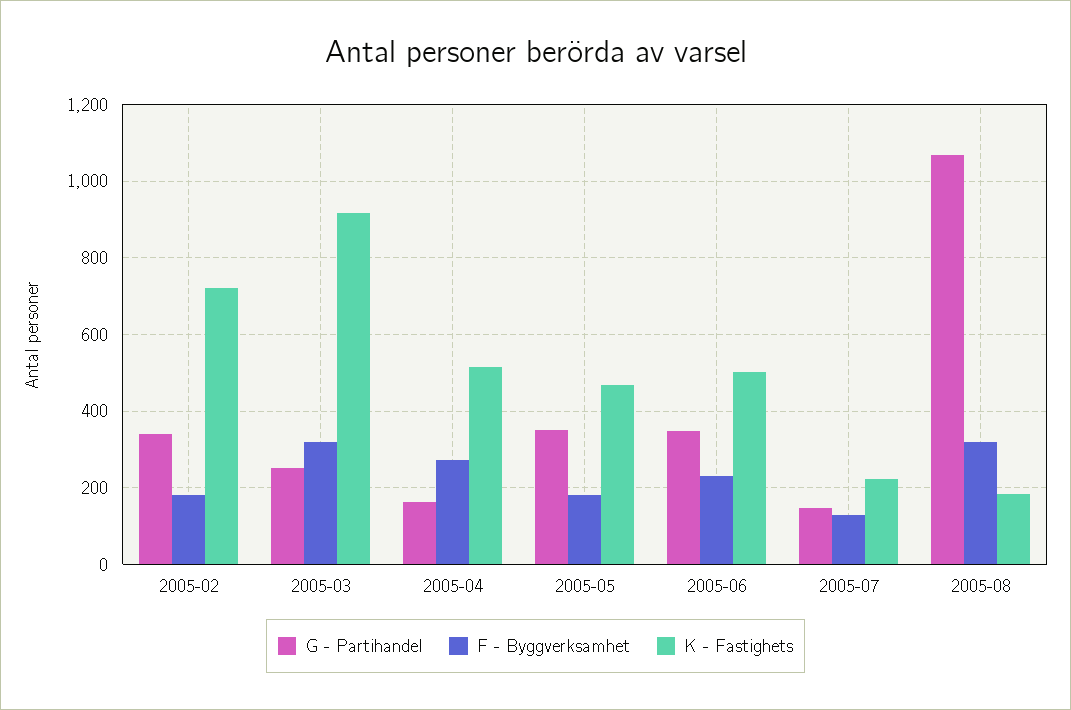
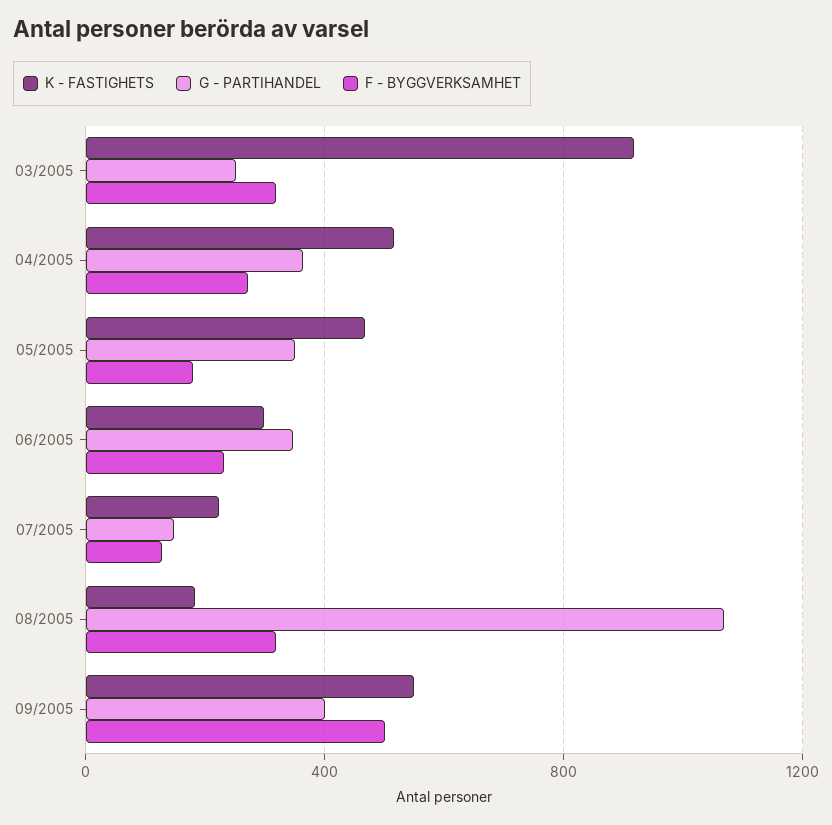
G - Partihandel, 2005-02: 340 -> none
F - Byggverksamhet, 2005-02: 180 -> none
K - Fastighets, 2005-02: 720 -> none
G - Partihandel, 2005-04: 160 -> 350
K - Fastighets, 2005-06: 500 -> 300
K - Fastighets, 09/2005: none -> 550
G - Partihandel, 09/2005: none -> 400
F - Byggverksamhet, 09/2005: none -> 500

